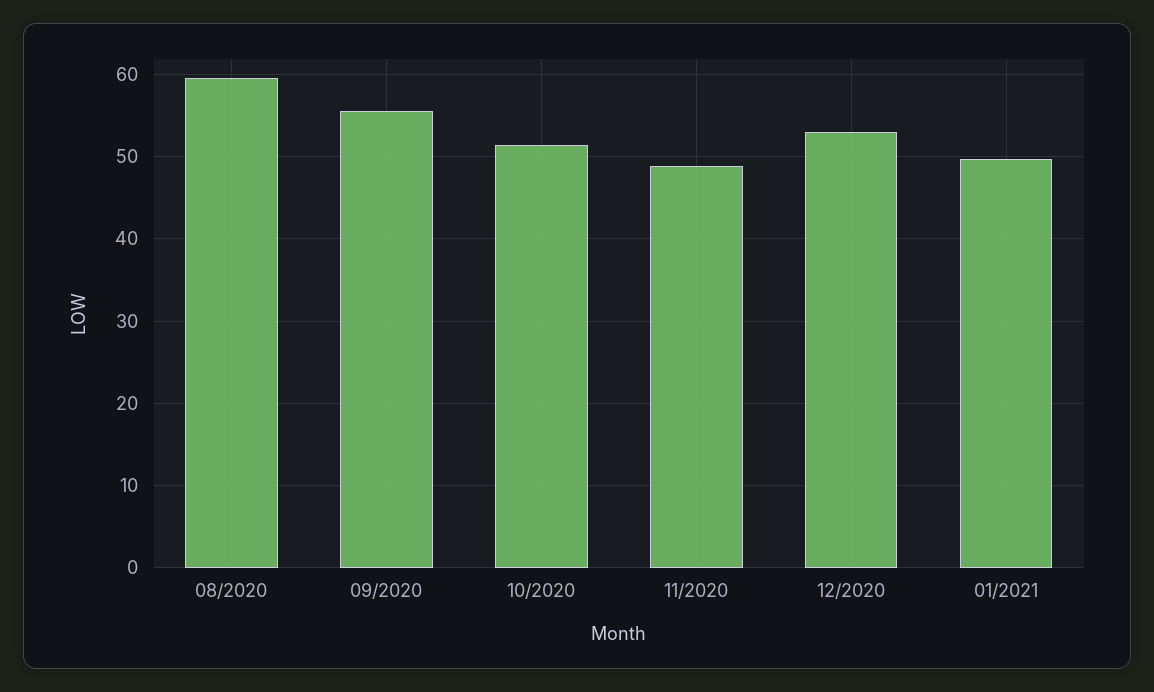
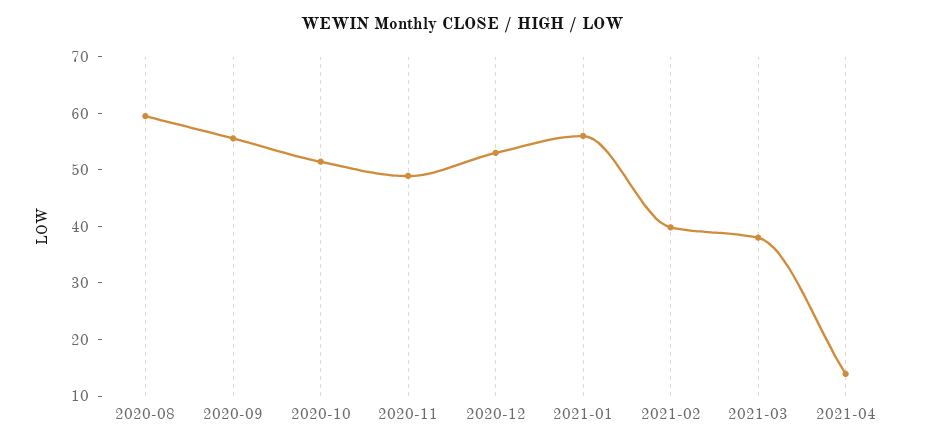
01/2021: 50 -> 56
2021-02: none -> 40
2021-03: none -> 38
2021-04: none -> 14

